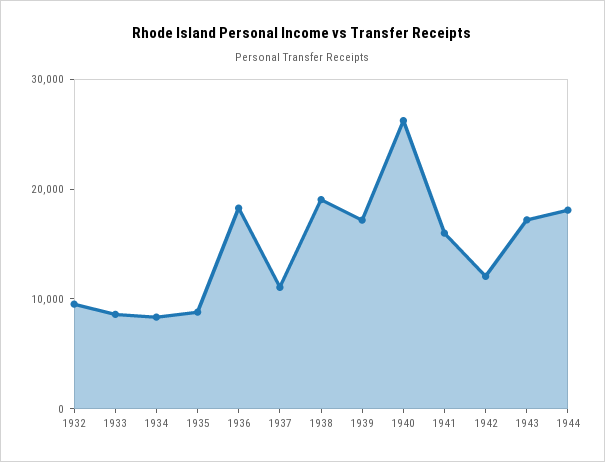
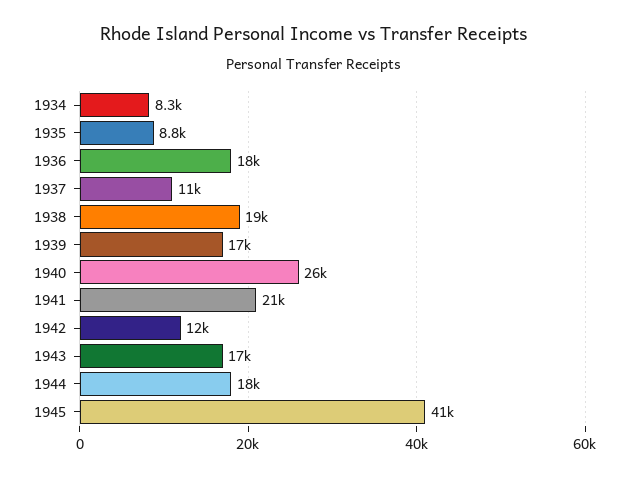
1932: 10000 -> none
1933: 8000 -> none
1941: 16000 -> 21000
1945: none -> 41000

